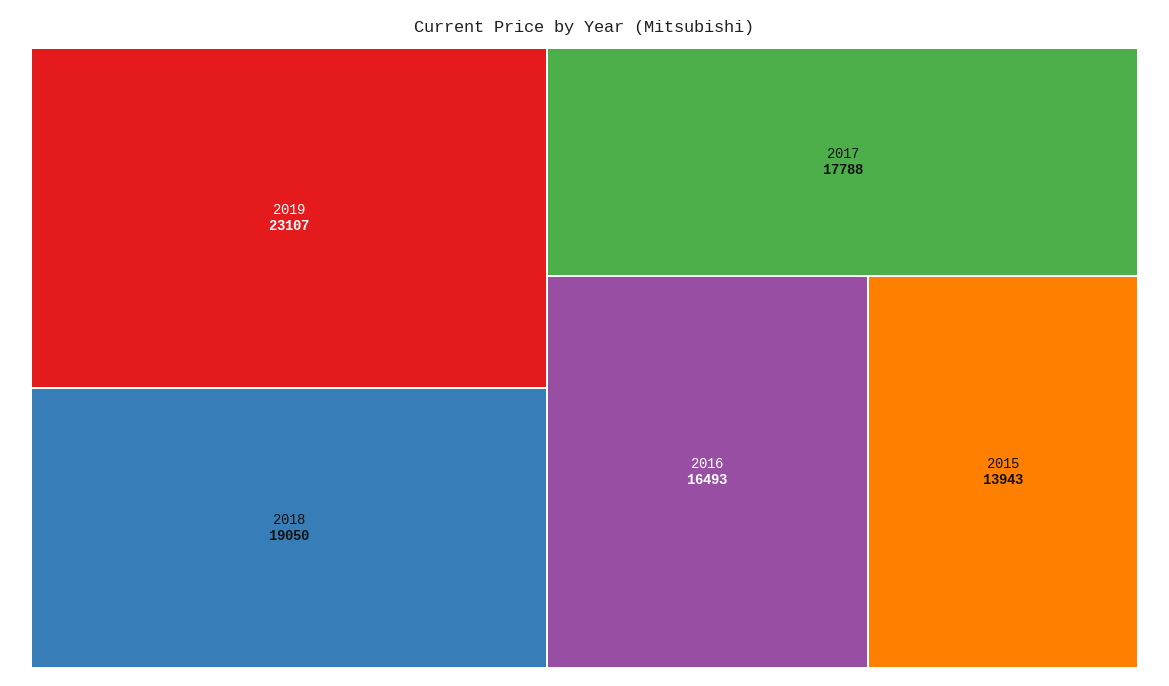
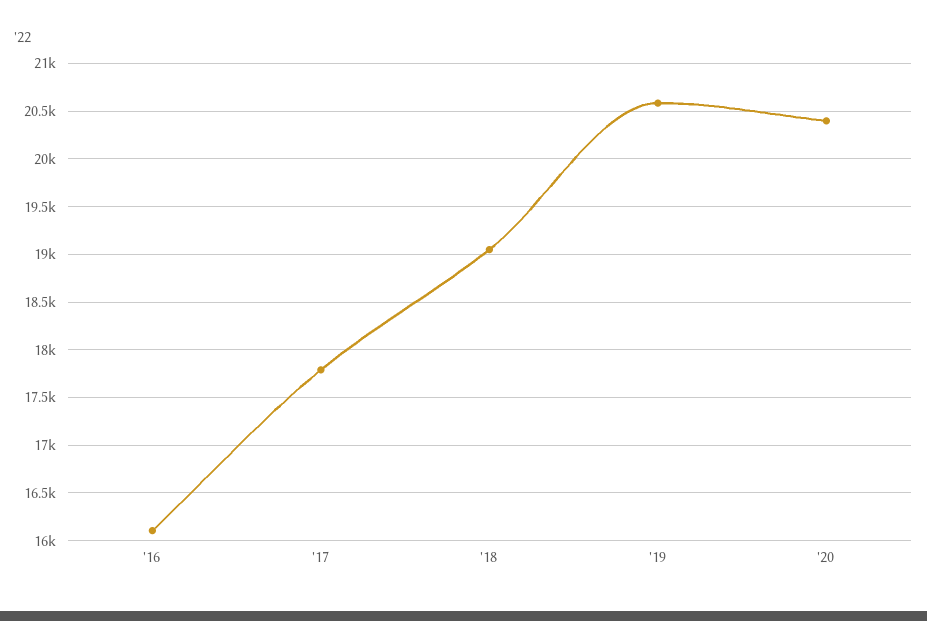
2019: 23107 -> 20600
2016: 16493 -> 16100
2015: 13943 -> none
'20: none -> 20400

